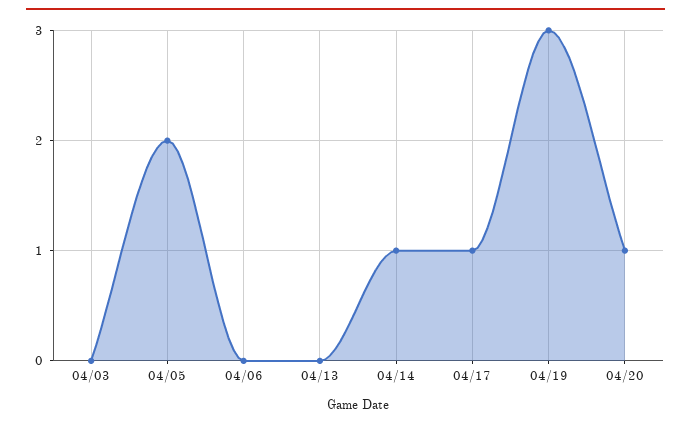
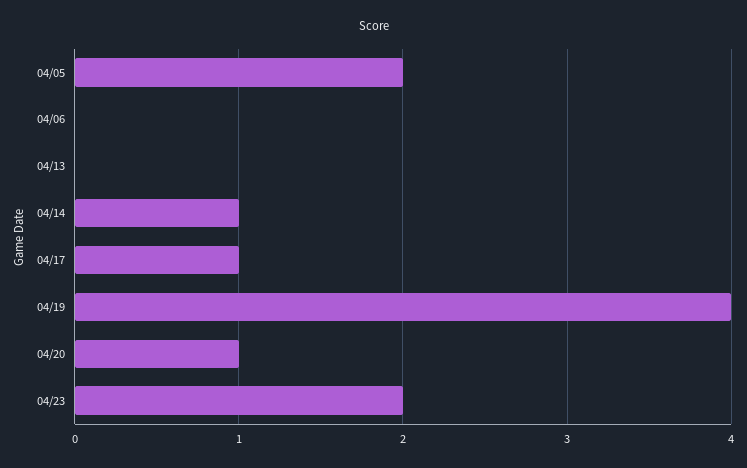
04/03: 0 -> none
04/19: 3 -> 4
04/23: none -> 2

